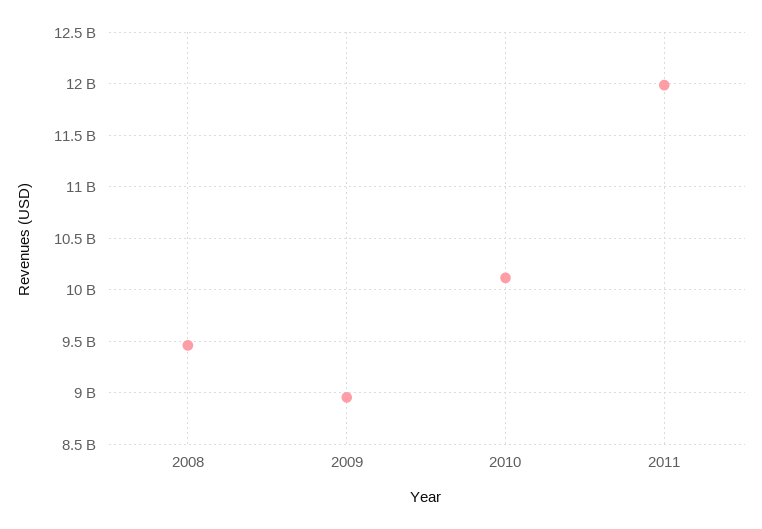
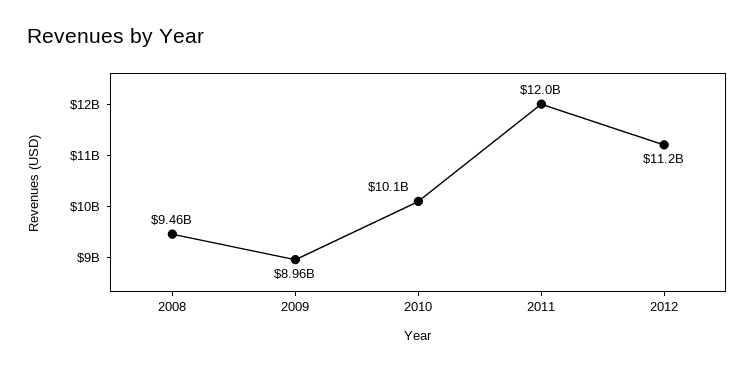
2012: none -> 11200000000

